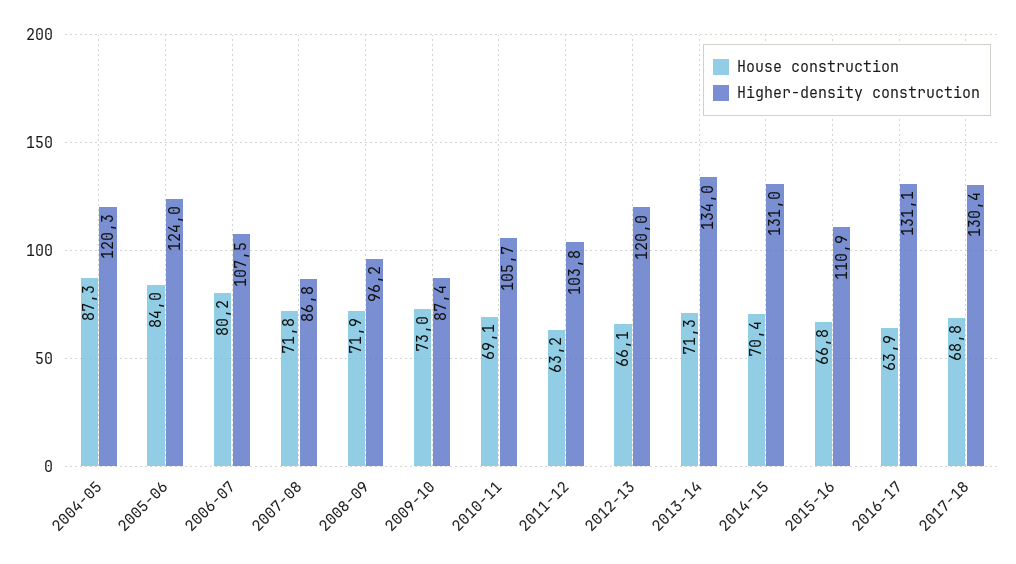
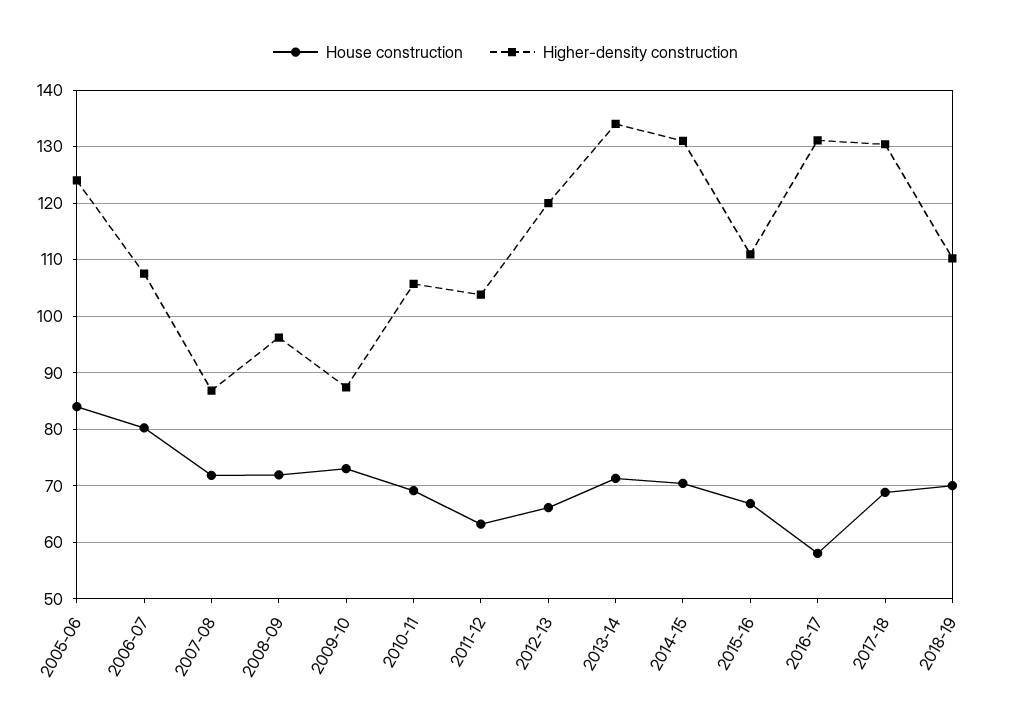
House construction, 2004-05: 87.3 -> none
Higher-density construction, 2004-05: 120.3 -> none
House construction, 2016-17: 63.9 -> 58
House construction, 2018-19: none -> 70
Higher-density construction, 2018-19: none -> 110

